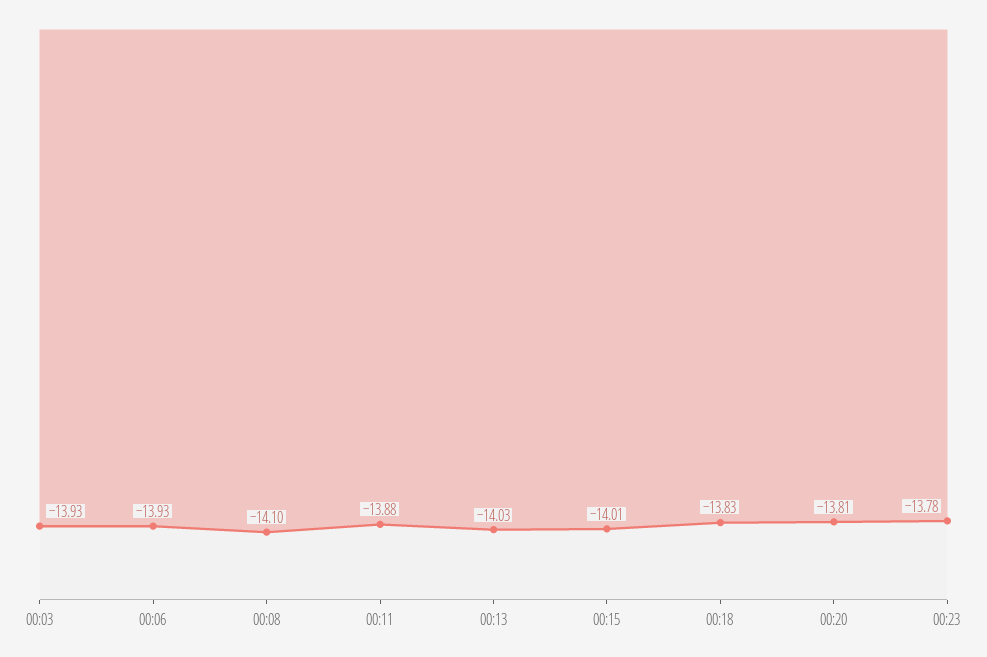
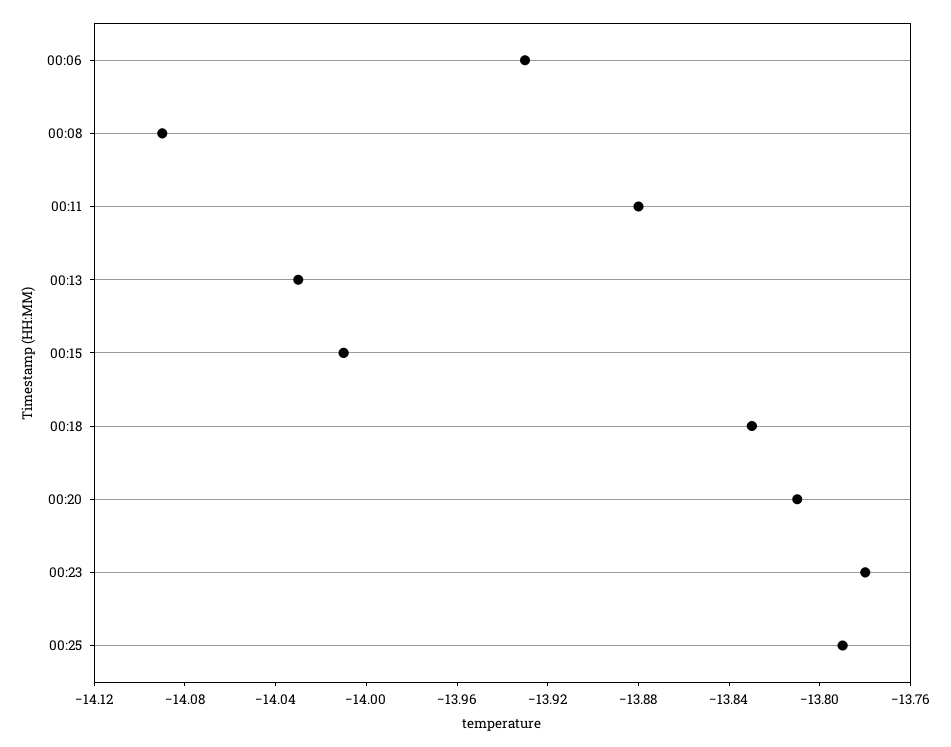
00:03: -13.93 -> none
00:08: -14.1 -> -14.09
00:25: none -> -13.79

